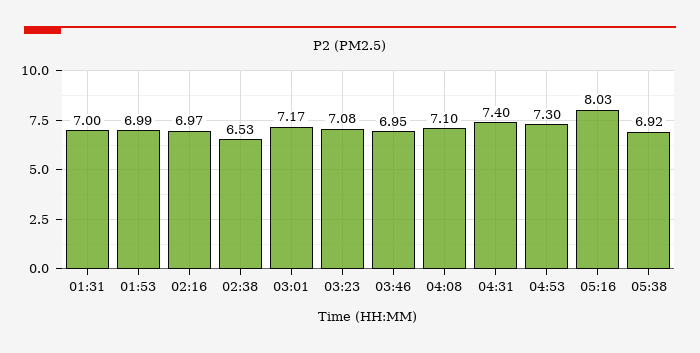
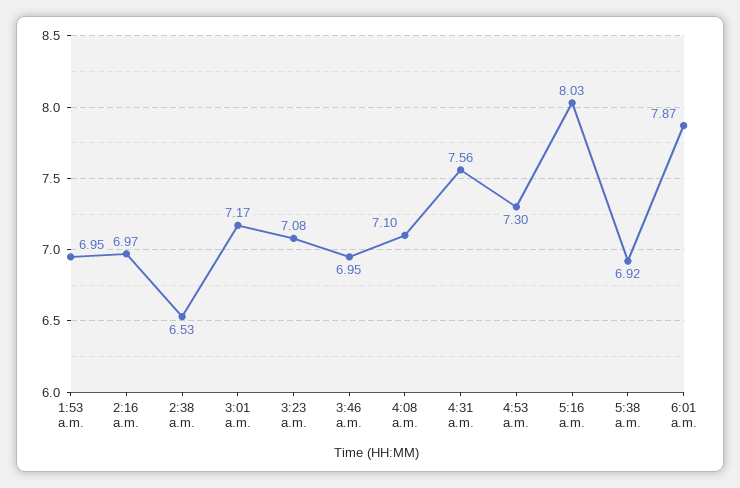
01:31: 7 -> none
01:53: 6.99 -> 6.95
04:31: 7.4 -> 7.56
6:01 a.m.: none -> 7.87

